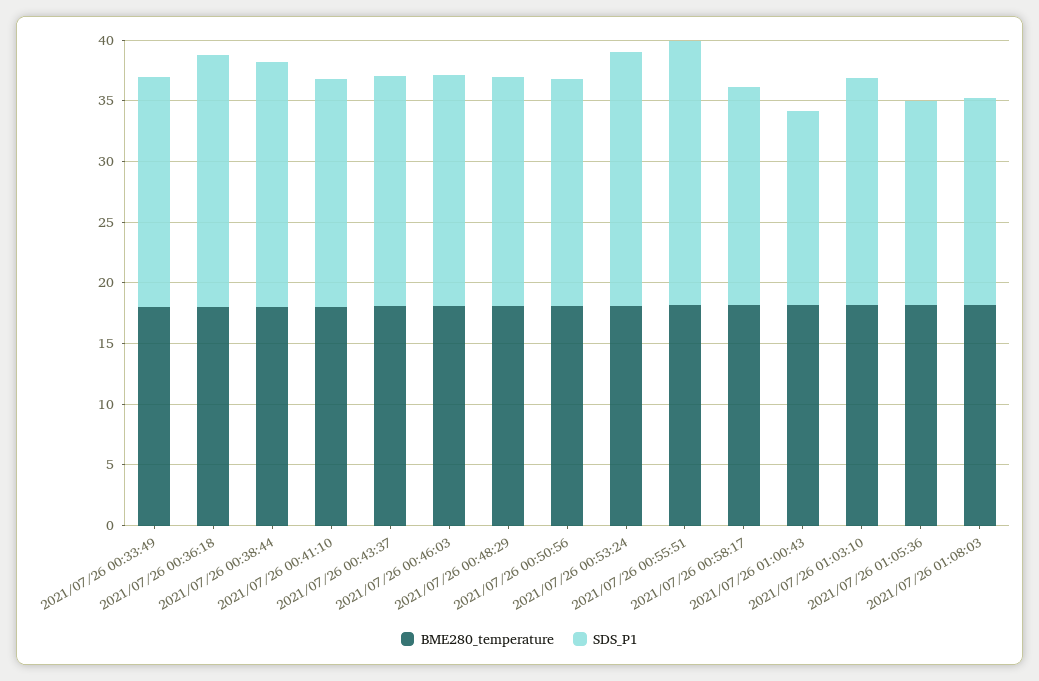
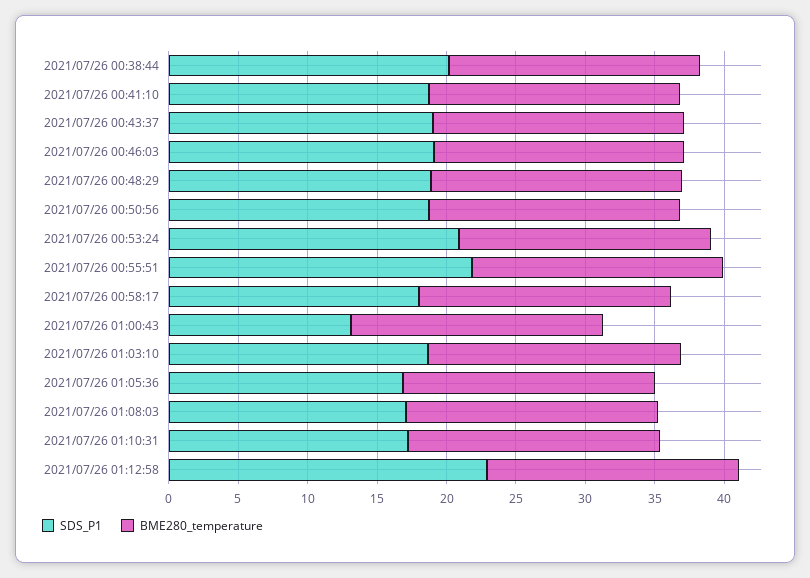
BME280_temperature, 2021/07/26 00:33:49: 18 -> none
SDS_P1, 2021/07/26 00:33:49: 19 -> none
BME280_temperature, 2021/07/26 00:36:18: 18 -> none
SDS_P1, 2021/07/26 00:36:18: 21 -> none
SDS_P1, 2021/07/26 01:00:43: 16 -> 13
SDS_P1, 2021/07/26 01:10:31: none -> 17
BME280_temperature, 2021/07/26 01:10:31: none -> 18
SDS_P1, 2021/07/26 01:12:58: none -> 23
BME280_temperature, 2021/07/26 01:12:58: none -> 18

